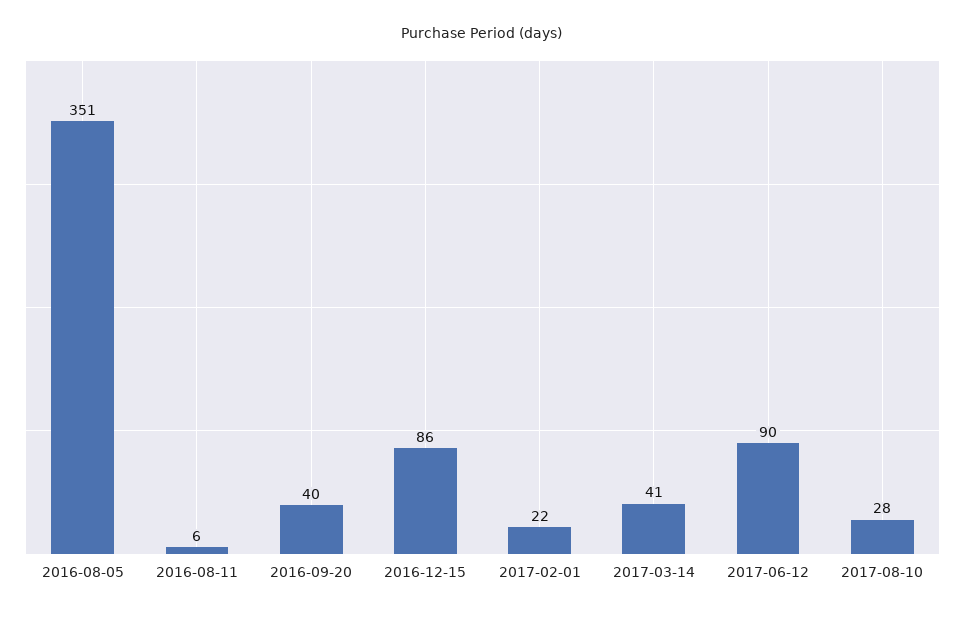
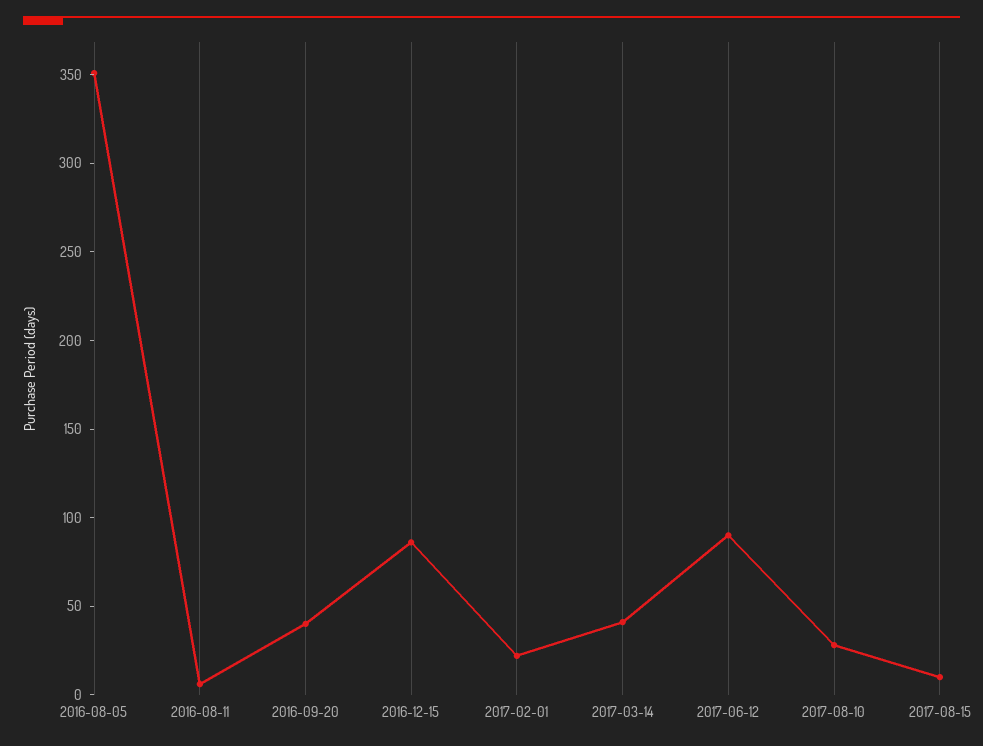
2017-08-15: none -> 10

